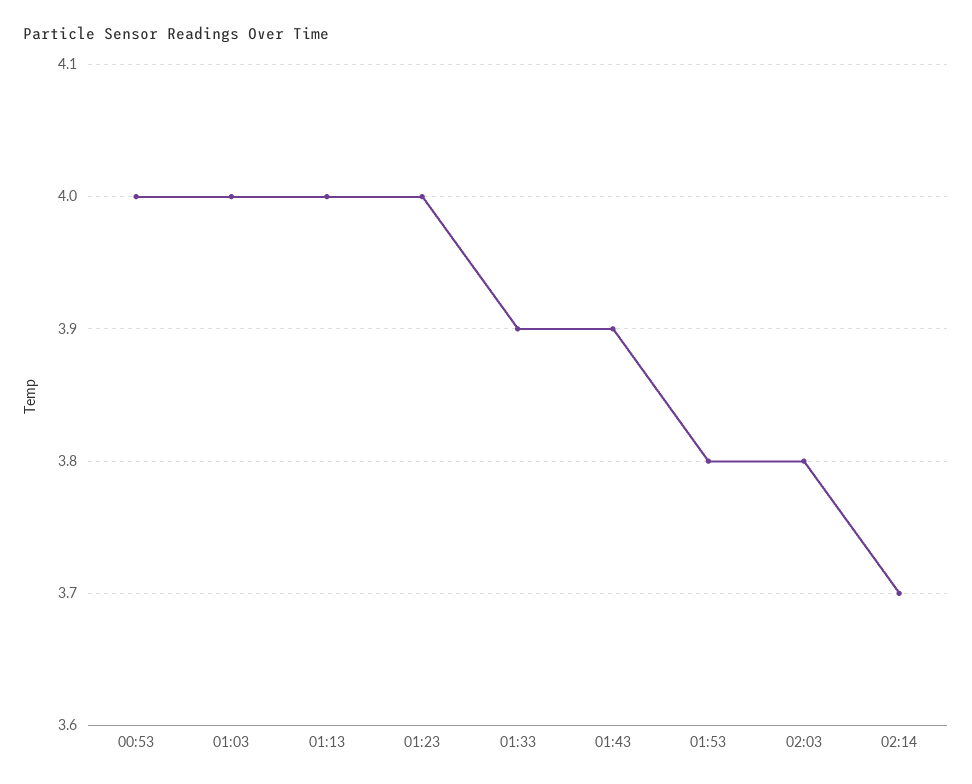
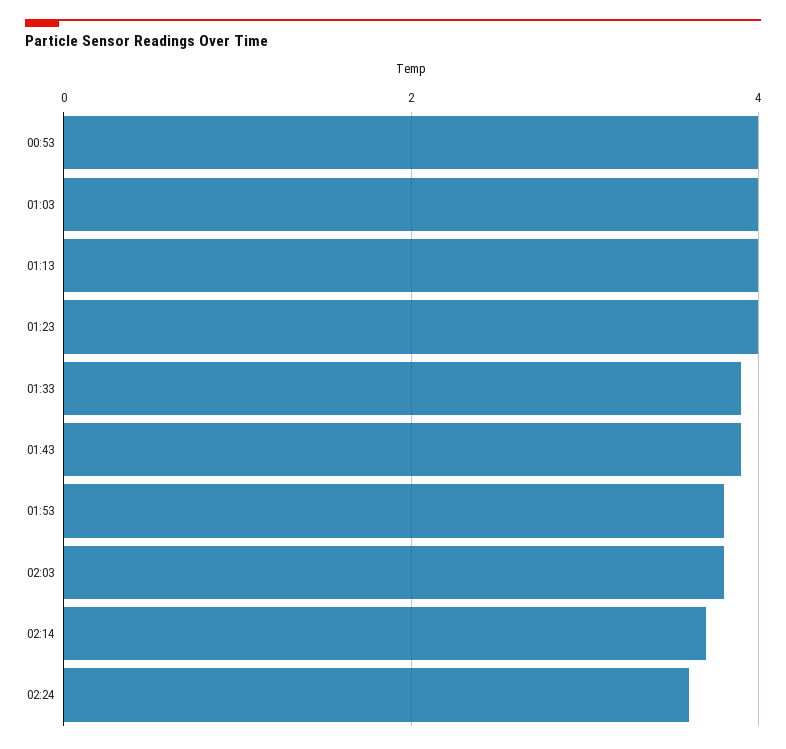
02:24: none -> 3.5

